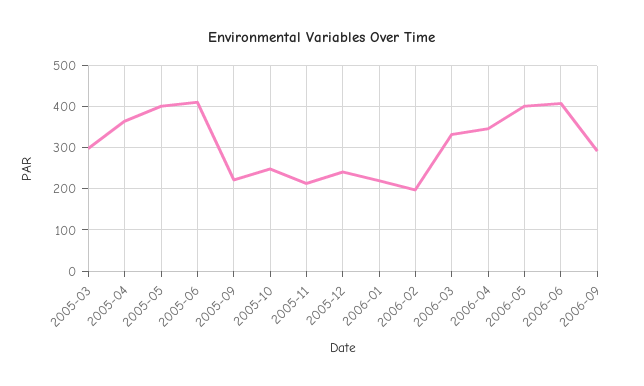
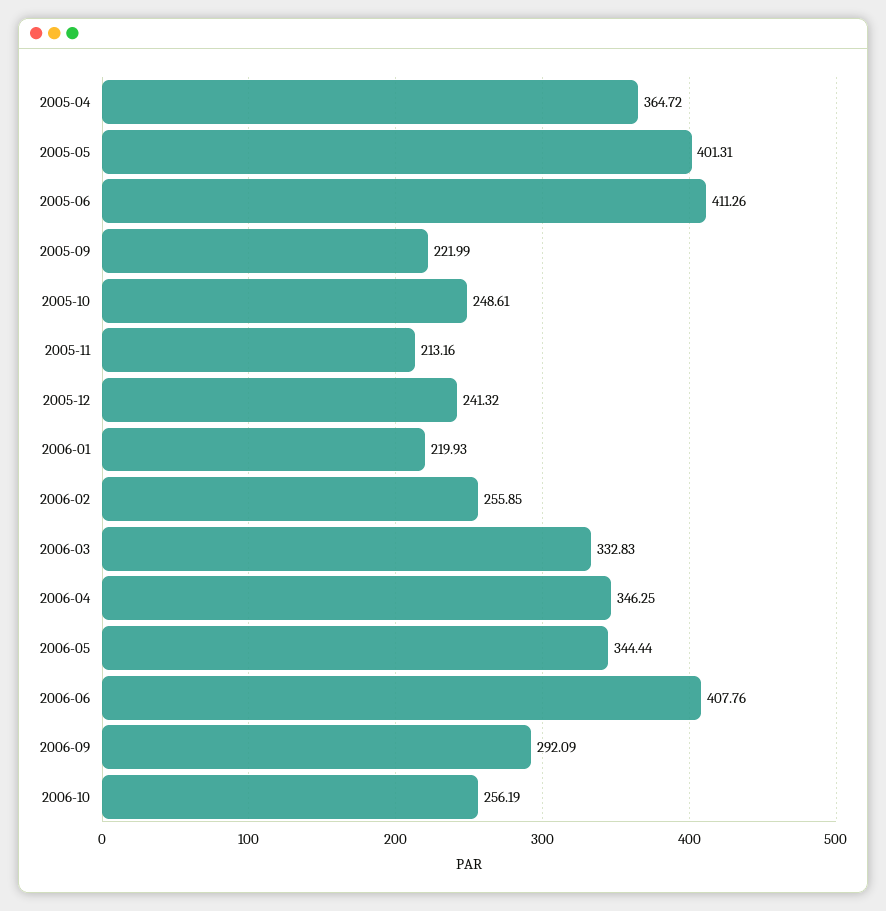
2005-03: 300 -> none
2006-02: 200 -> 255.85
2006-05: 400 -> 344.44
2006-10: none -> 256.19

